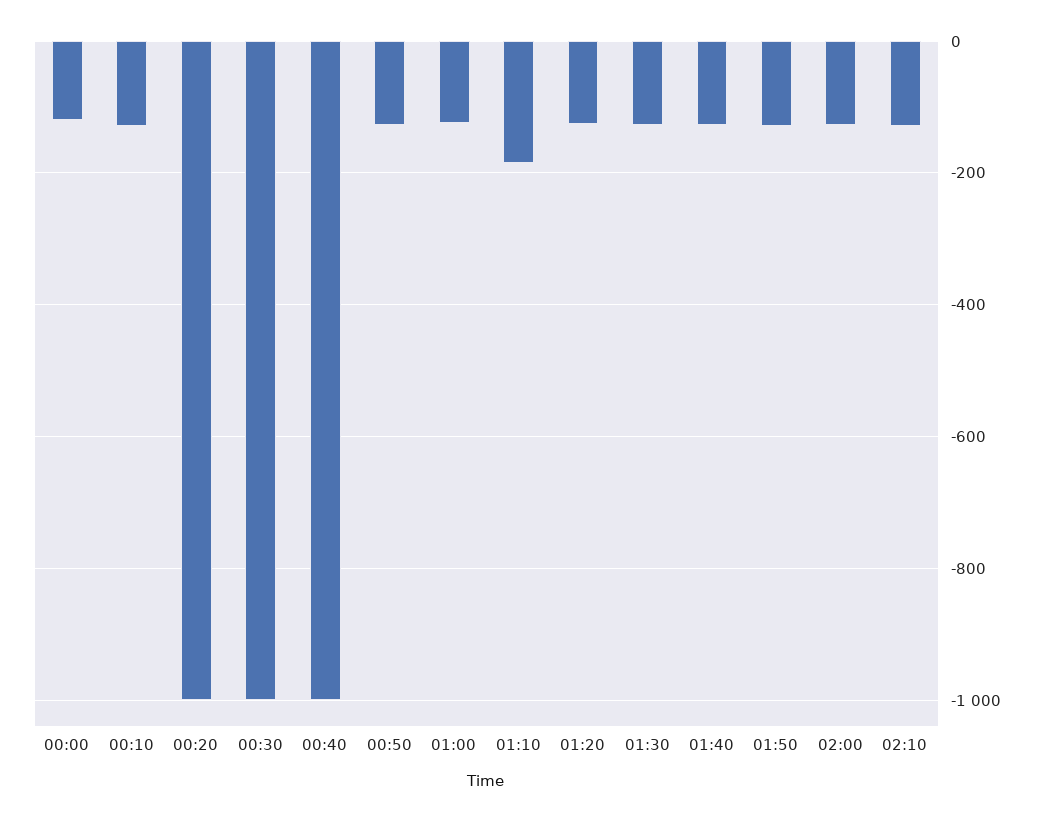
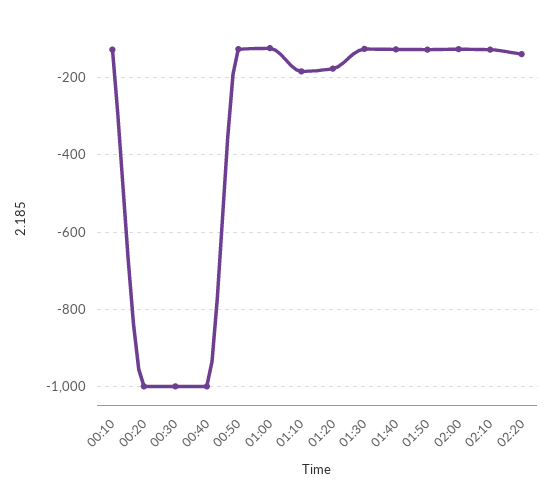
00:00: -120 -> none
01:20: -120 -> -180
02:20: none -> -140

